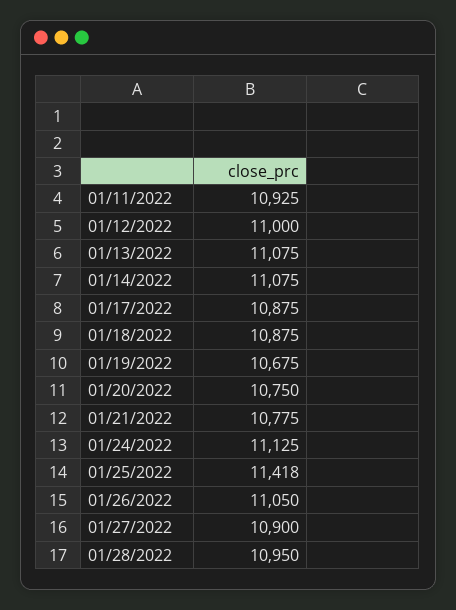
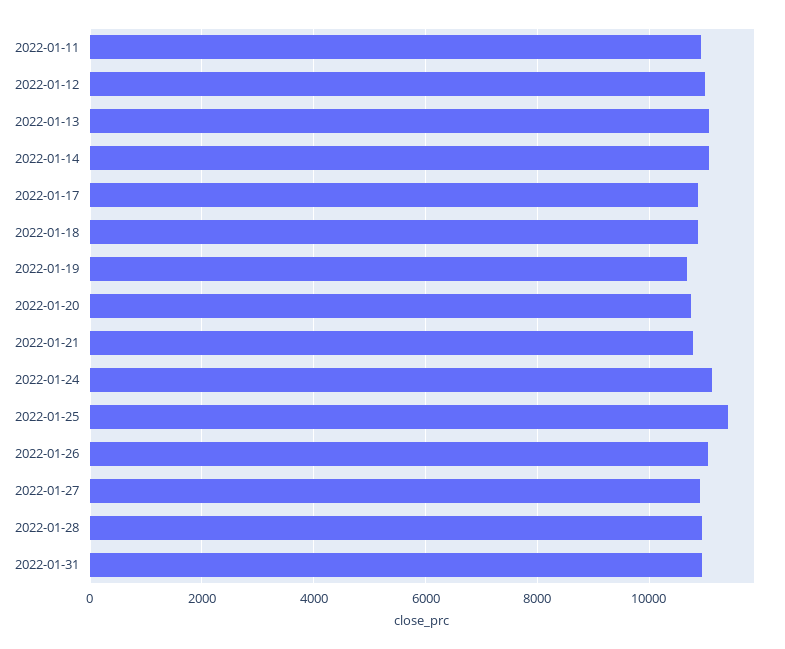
2022-01-31: none -> 11000

